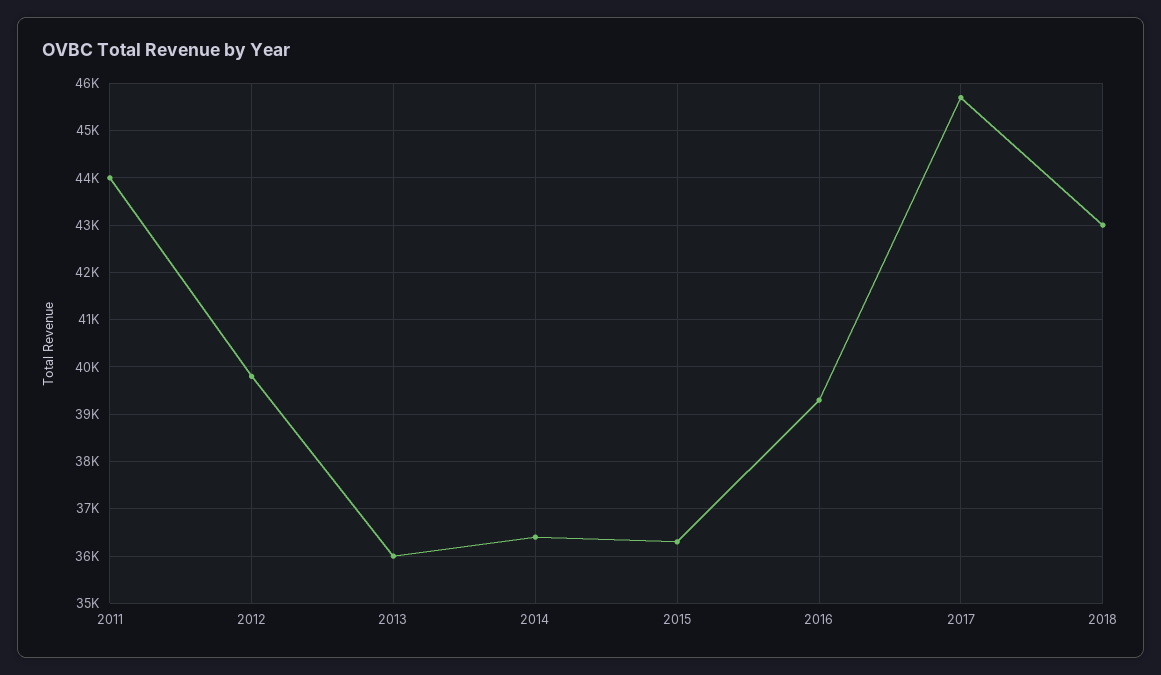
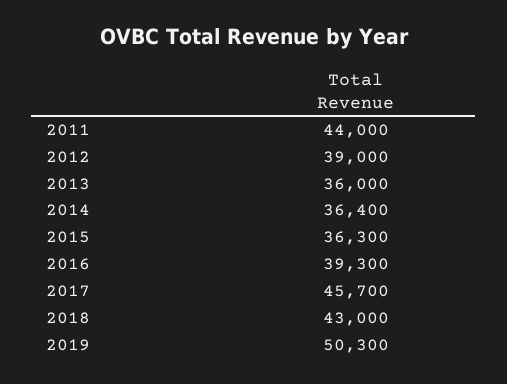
2012: 39800 -> 39000
2019: none -> 50300

